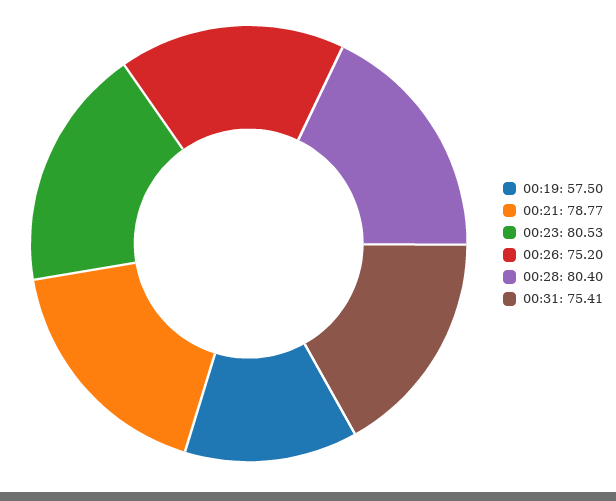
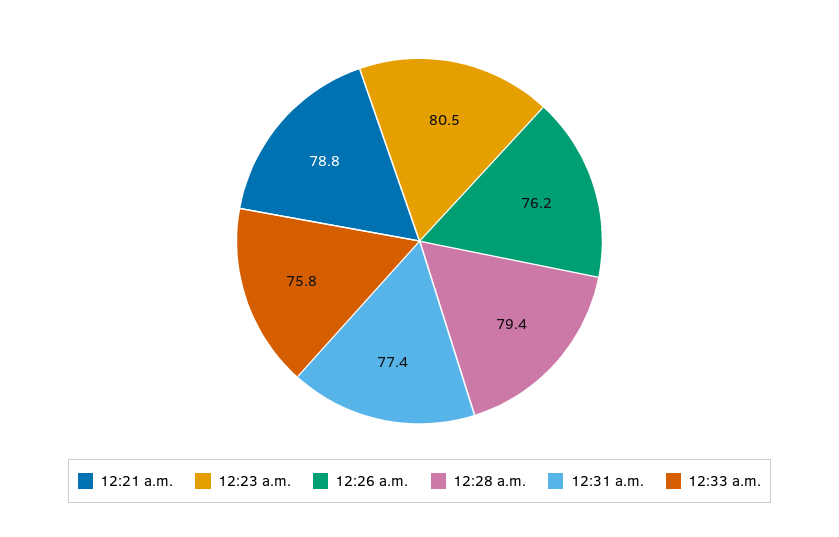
00:19: 57.5 -> none
00:26: 75.2 -> 76.2
00:28: 80.4 -> 79.4
00:31: 75.41 -> 77.4
12:33 a.m.: none -> 75.8

